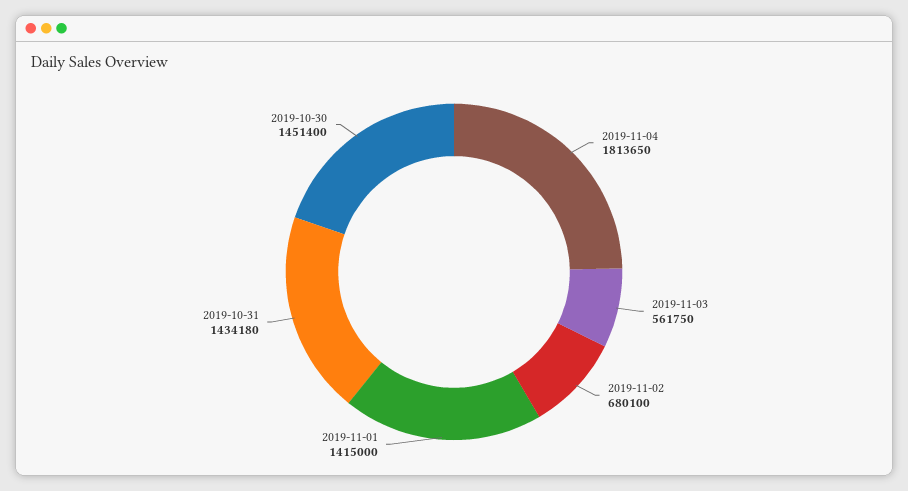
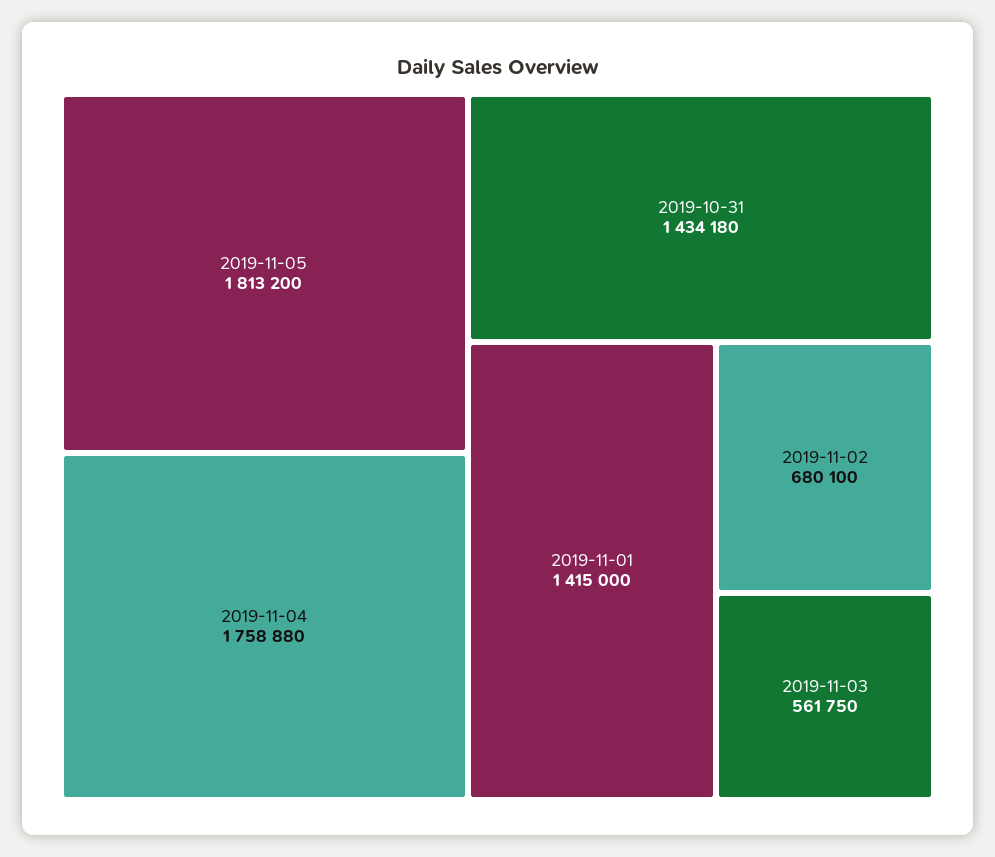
2019-11-04: 1813650 -> 1758880
2019-10-30: 1451400 -> none
2019-11-05: none -> 1813200

